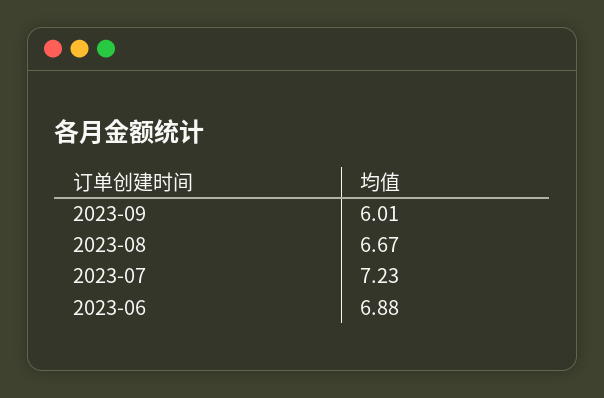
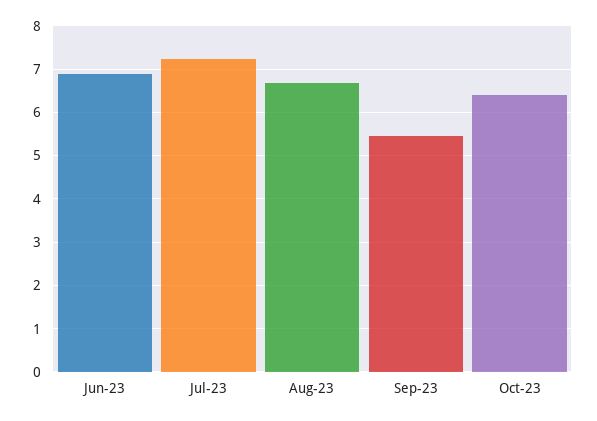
2023-09: 6.01 -> 5.4
Oct-23: none -> 6.4

